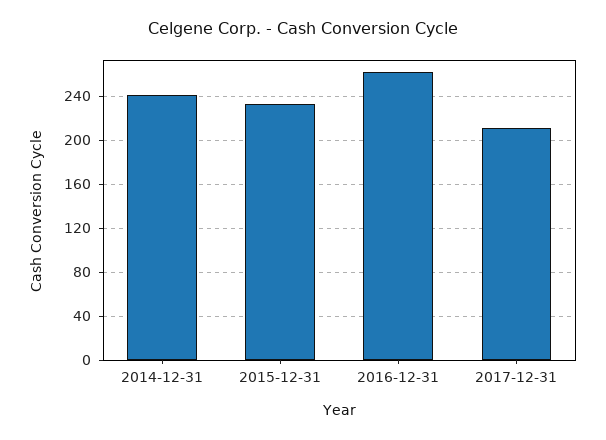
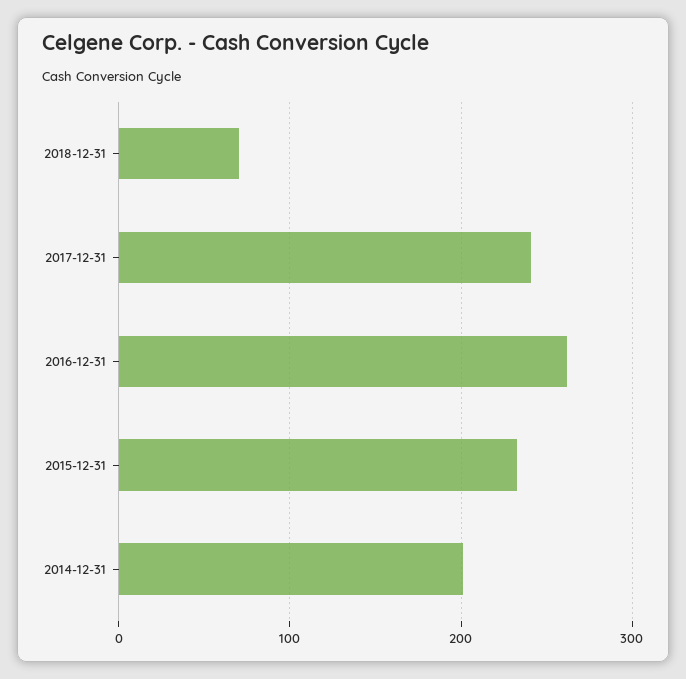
2014-12-31: 240 -> 200
2017-12-31: 210 -> 240
2018-12-31: none -> 70

